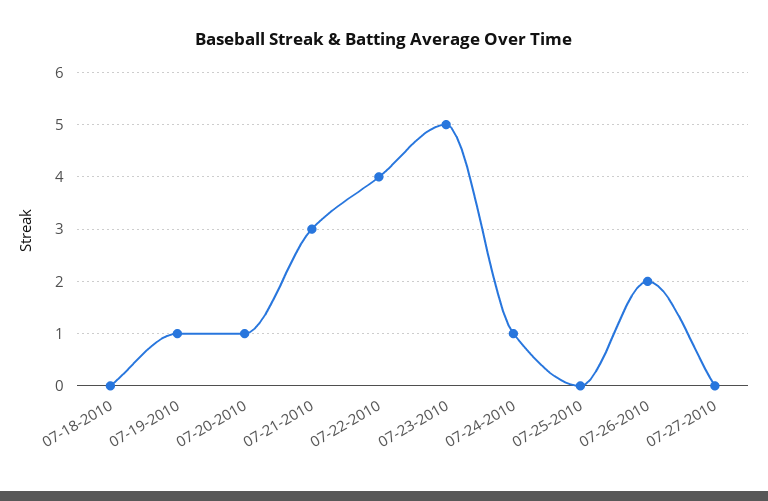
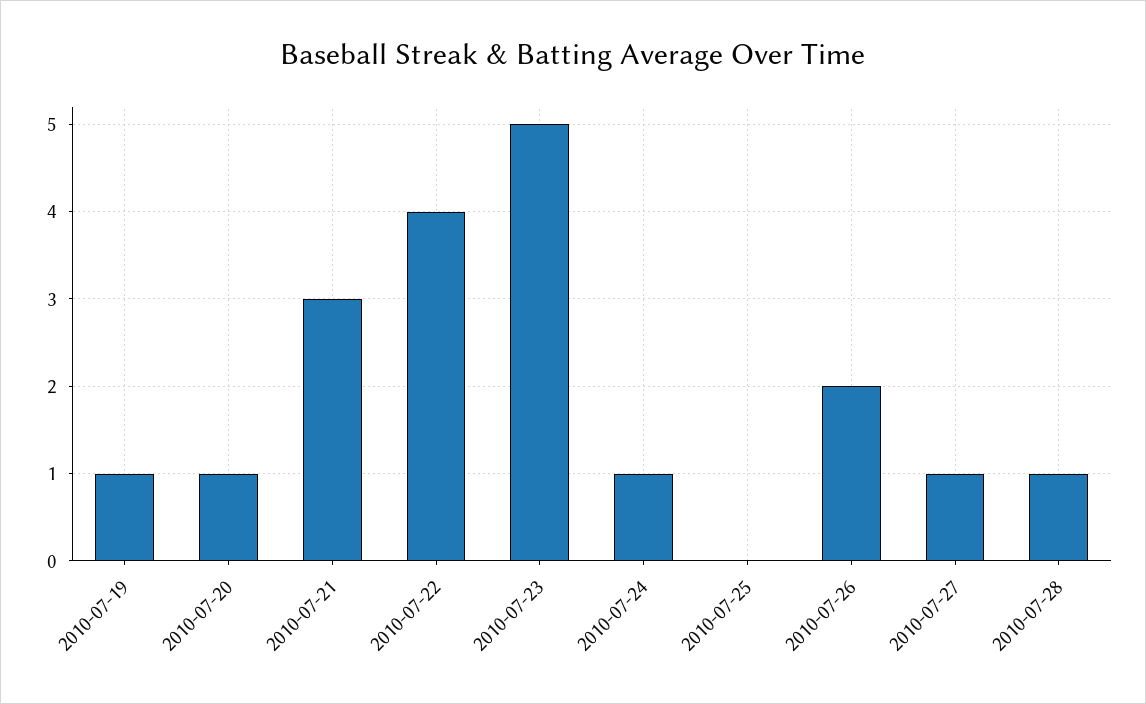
07-18-2010: 0 -> none
07-27-2010: 0 -> 1
2010-07-28: none -> 1

